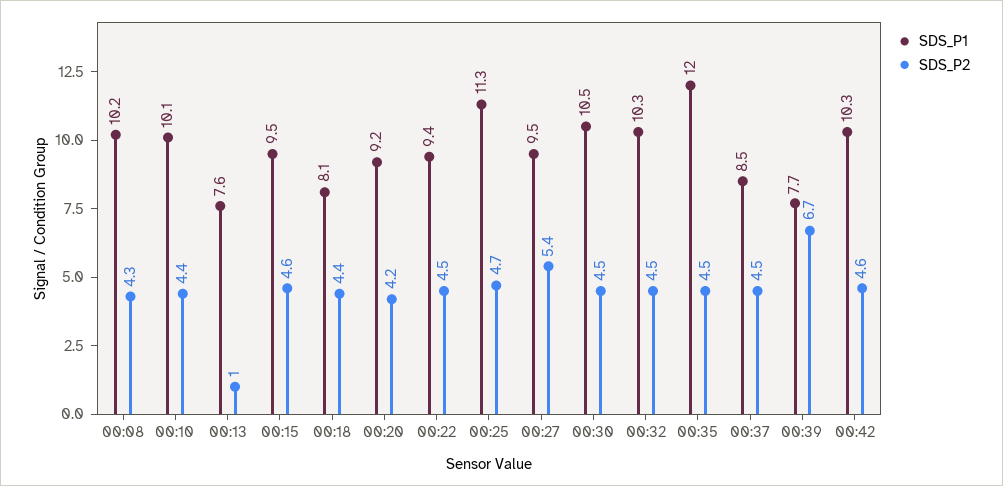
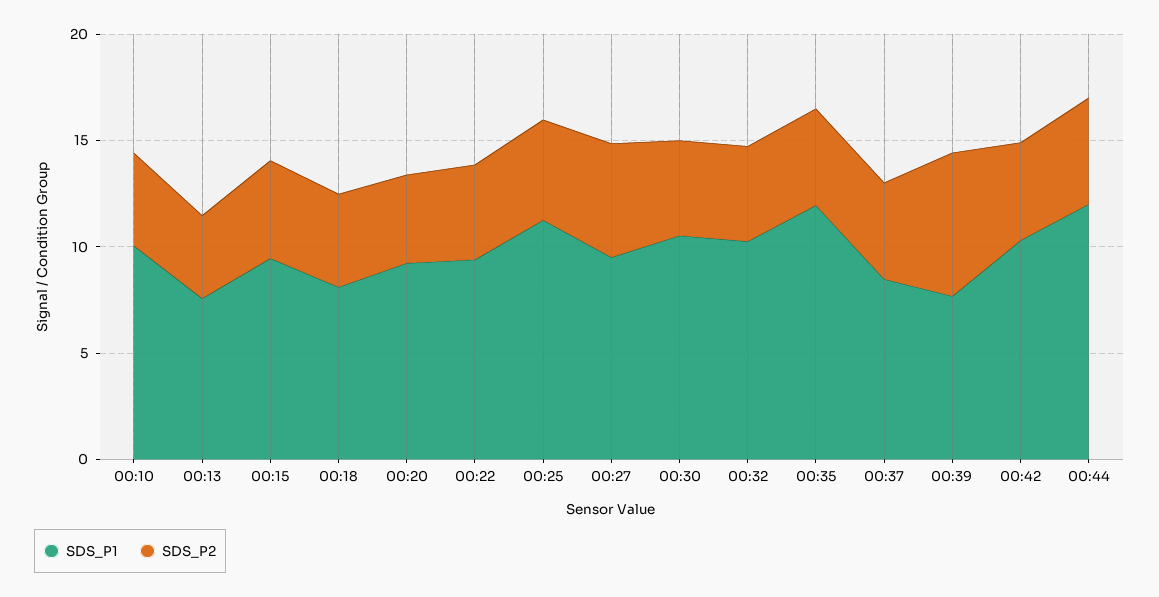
SDS_P1, 00:08: 10.2 -> none
SDS_P2, 00:08: 4.3 -> none
SDS_P2, 00:13: 1 -> 4
SDS_P1, 00:44: none -> 12
SDS_P2, 00:44: none -> 5

